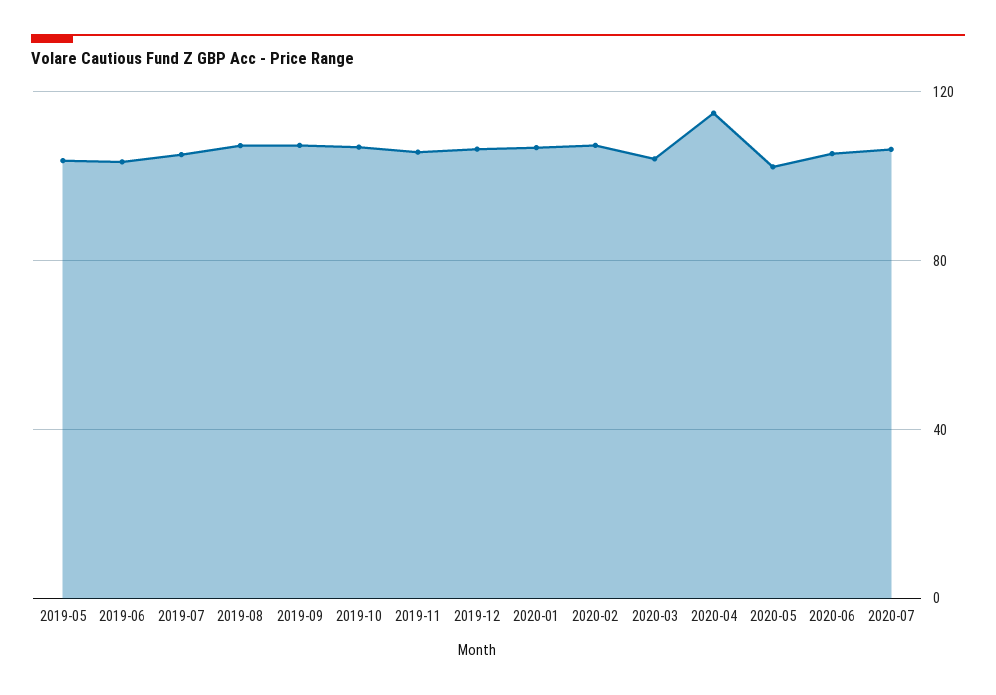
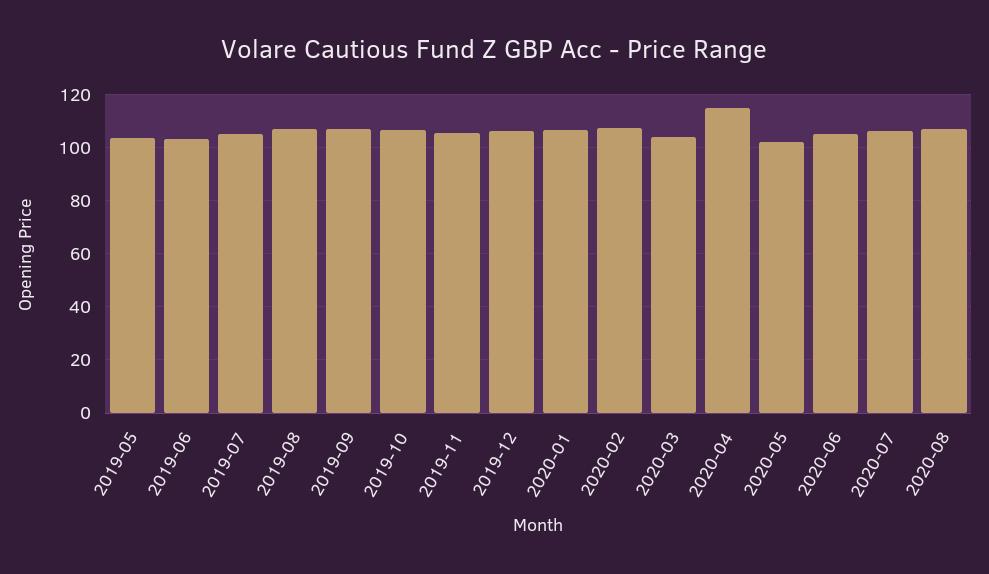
2020-08: none -> 107.5

